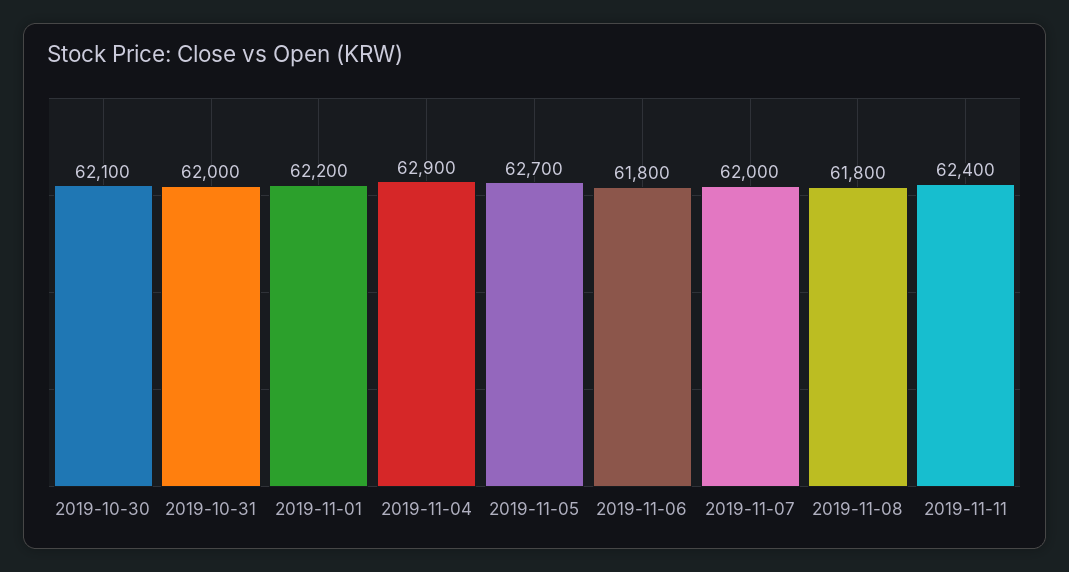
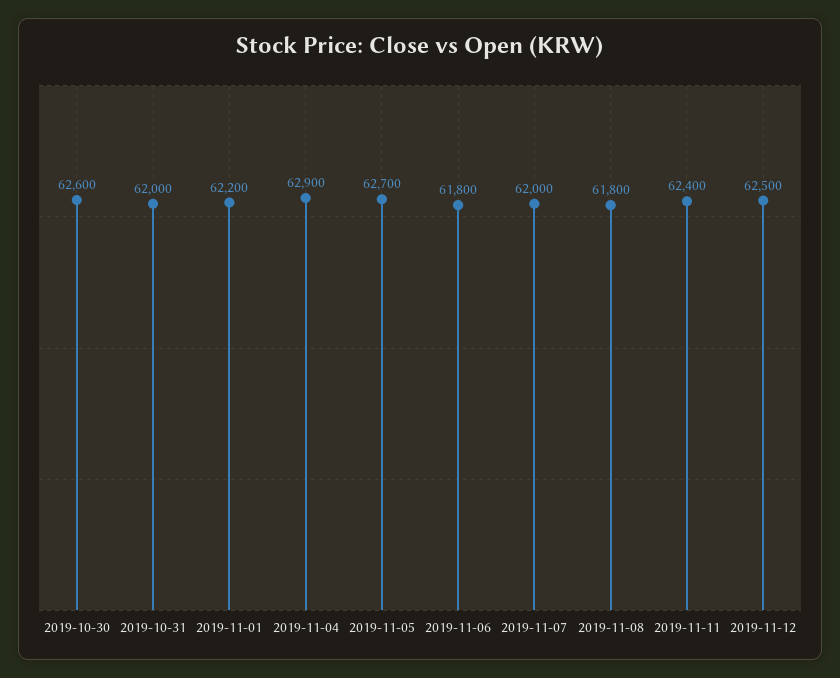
2019-10-30: 62100 -> 62600
2019-11-12: none -> 62500

